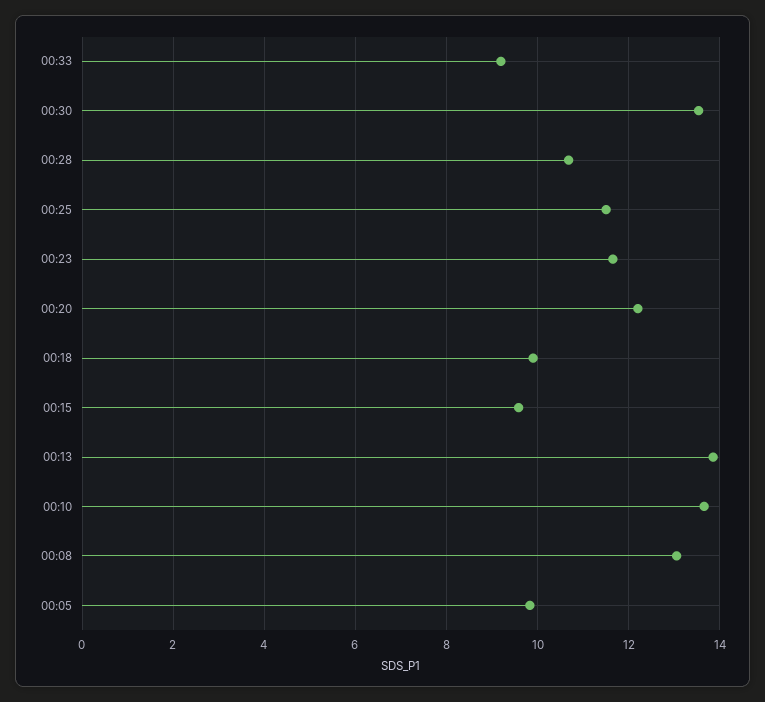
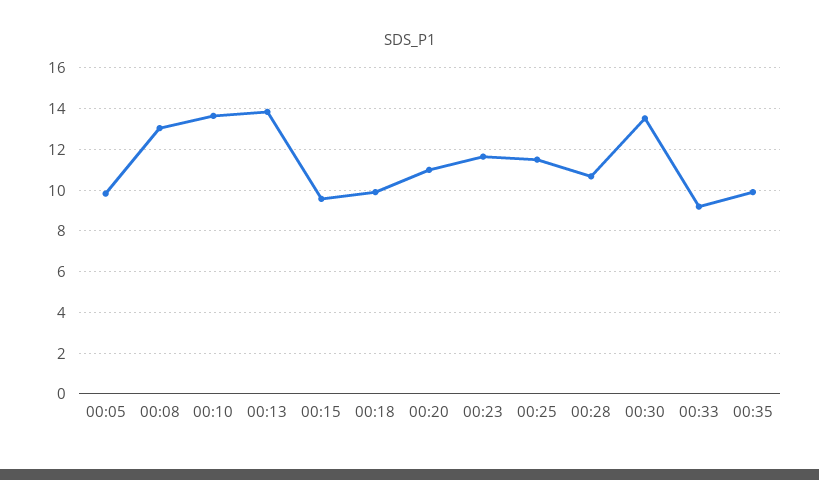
00:20: 12.2 -> 11
00:35: none -> 10

